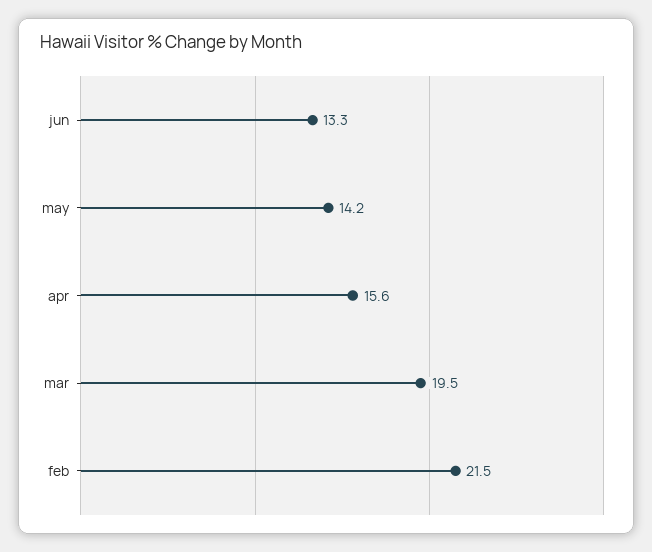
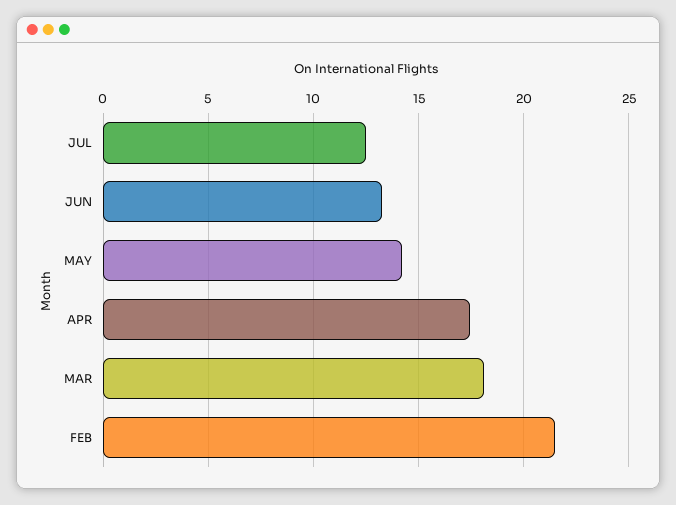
apr: 15.6 -> 17.5
mar: 19.5 -> 18
JUL: none -> 12.5

